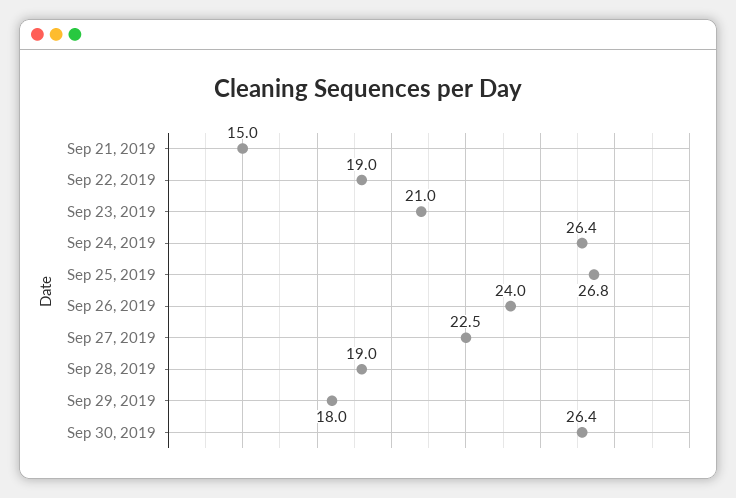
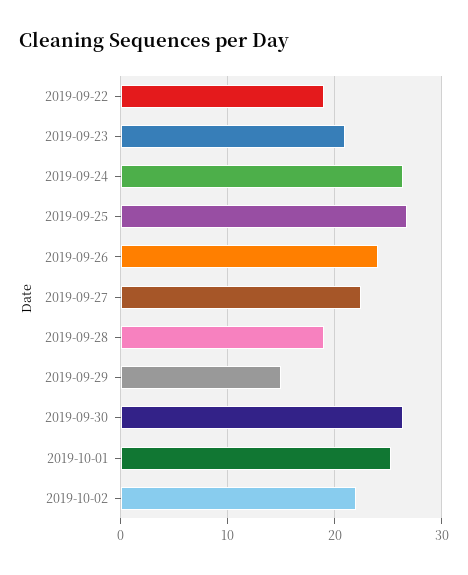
Sep 21, 2019: 15 -> none
Sep 29, 2019: 18 -> 15
2019-10-01: none -> 25
2019-10-02: none -> 22

